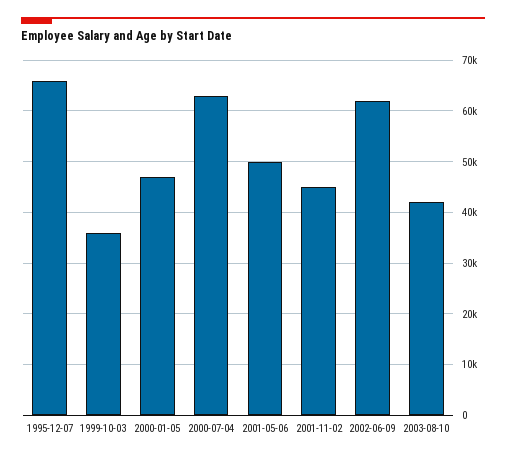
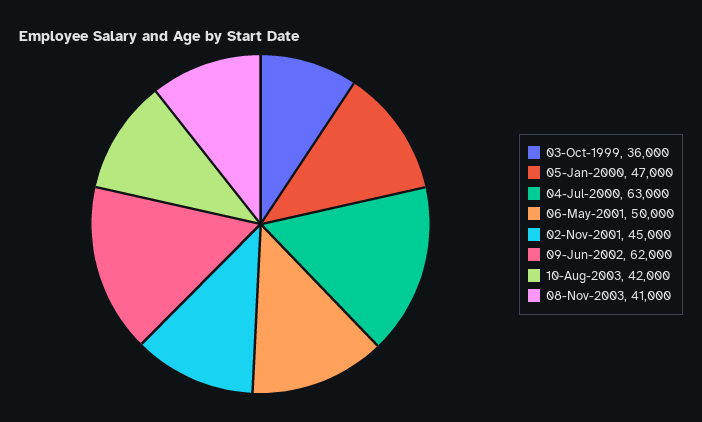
1995-12-07: 66000 -> none
08-Nov-2003: none -> 41000

